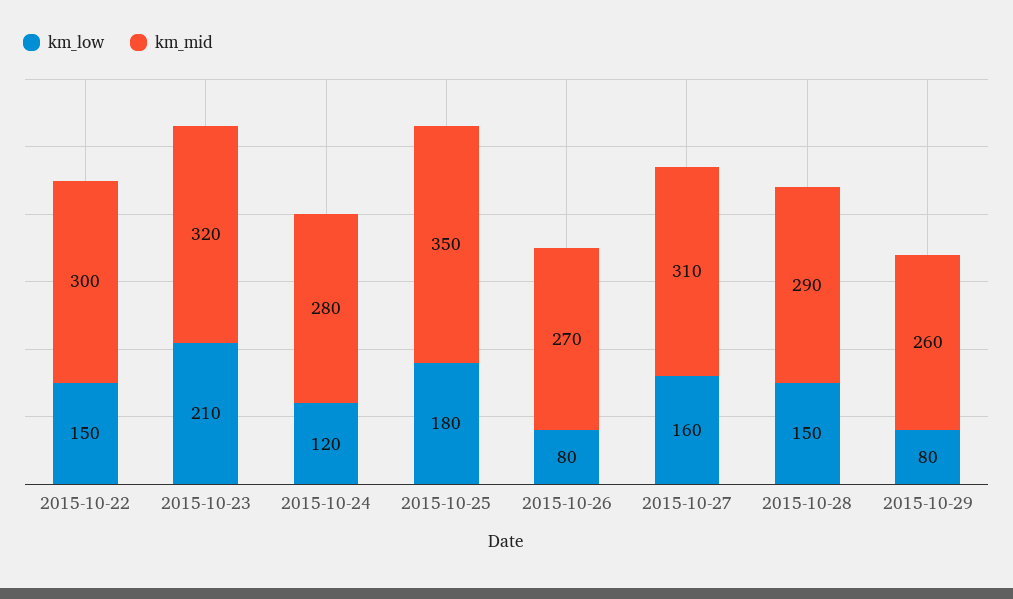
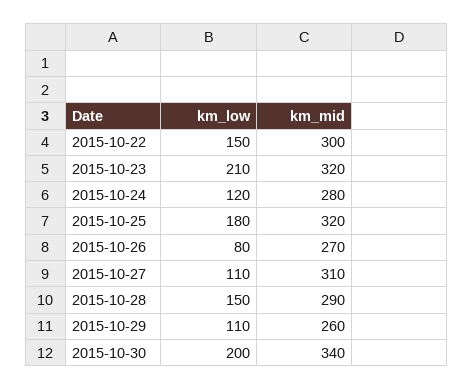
km_mid, 2015-10-25: 350 -> 320
km_low, 2015-10-27: 160 -> 110
km_low, 2015-10-29: 80 -> 110
km_low, 2015-10-30: none -> 200
km_mid, 2015-10-30: none -> 340

